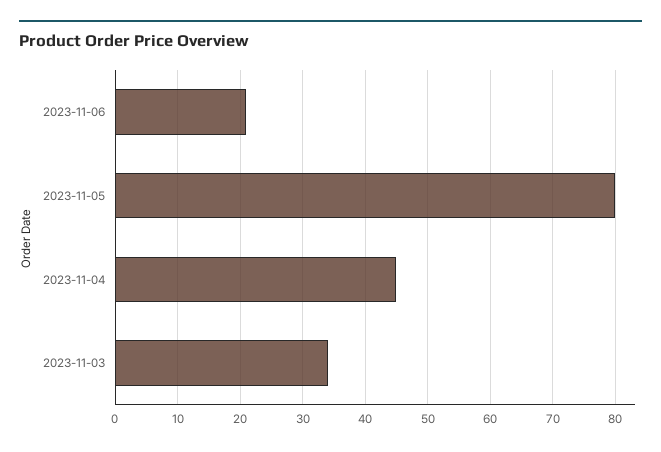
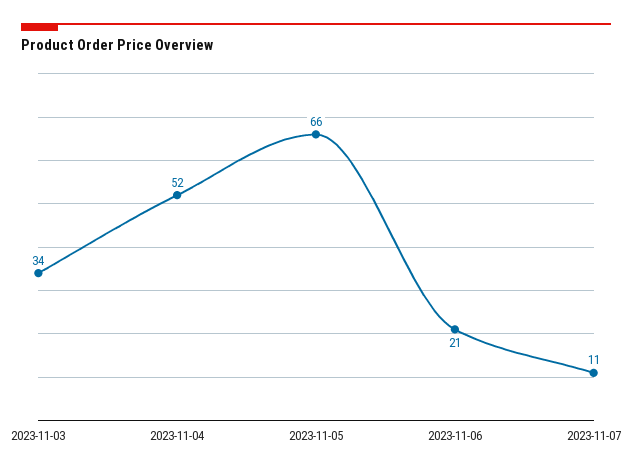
2023-11-05: 80 -> 66
2023-11-04: 45 -> 52
2023-11-07: none -> 11

